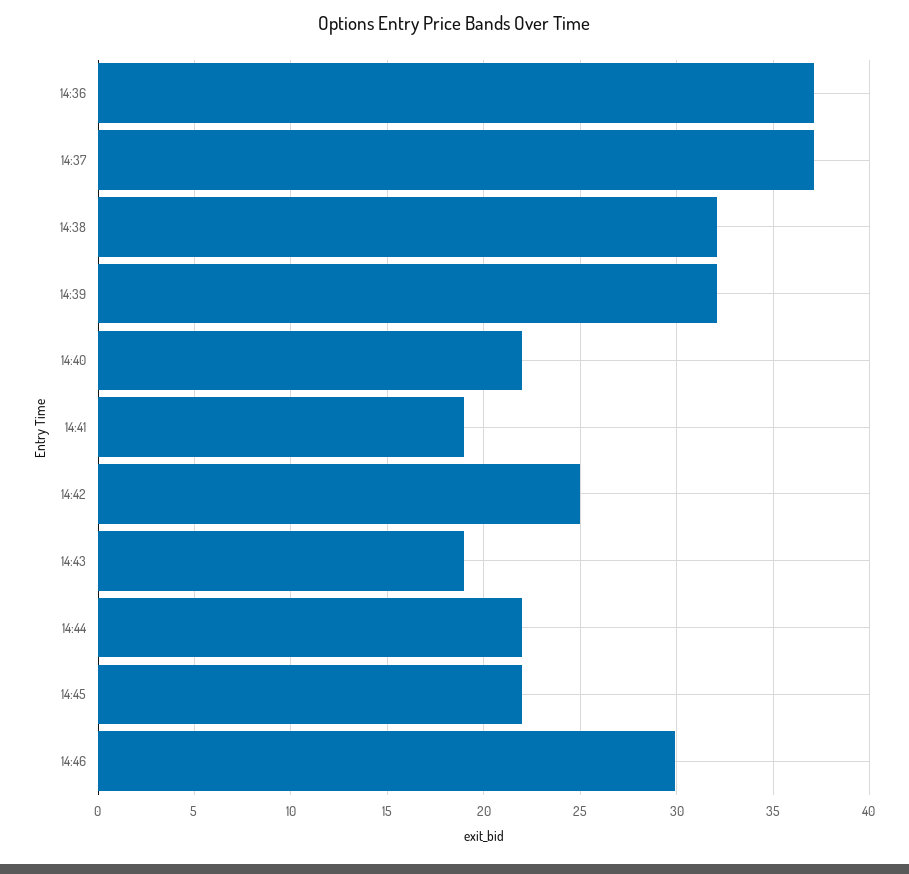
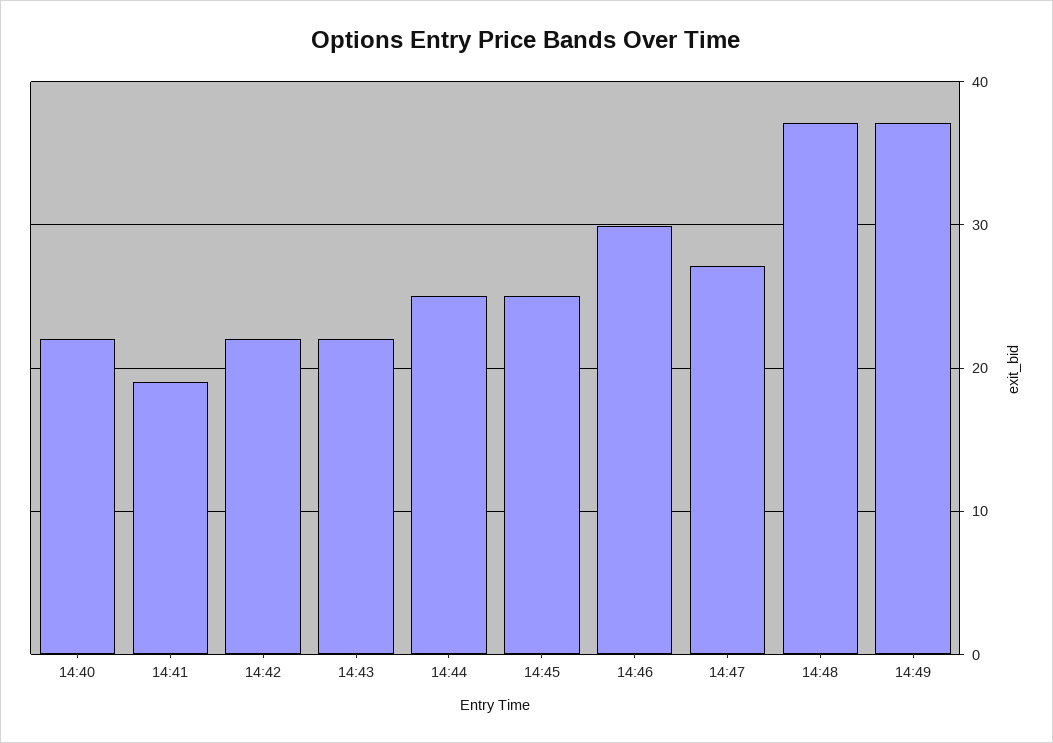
14:36: 37 -> none
14:37: 37 -> none
14:38: 32 -> none
14:39: 32 -> none
14:42: 25 -> 22
14:43: 19 -> 22
14:44: 22 -> 25
14:45: 22 -> 25
14:47: none -> 27
14:48: none -> 37
14:49: none -> 37

